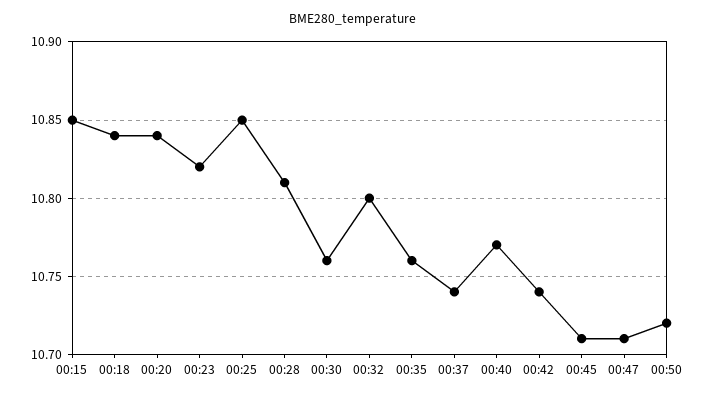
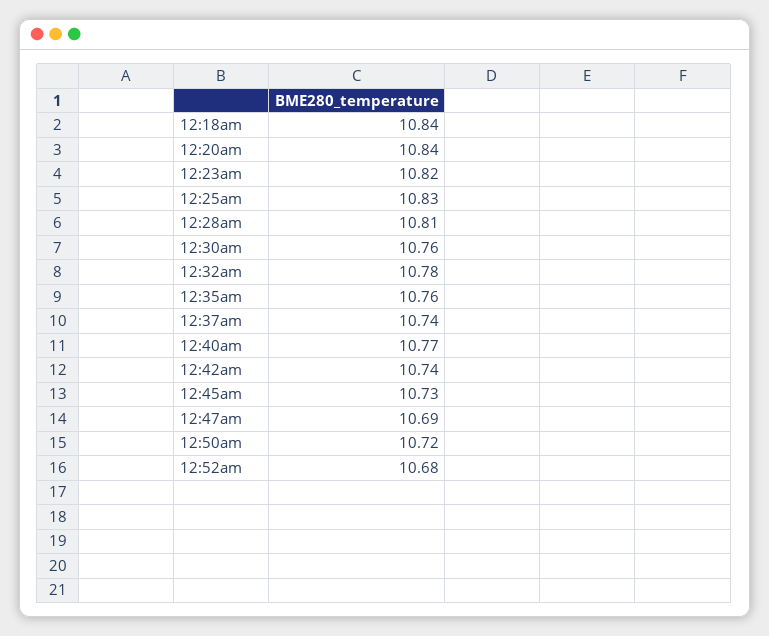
00:15: 10.85 -> none
00:25: 10.85 -> 10.83
00:32: 10.8 -> 10.78
00:45: 10.71 -> 10.73
00:47: 10.71 -> 10.69
12:52am: none -> 10.68

